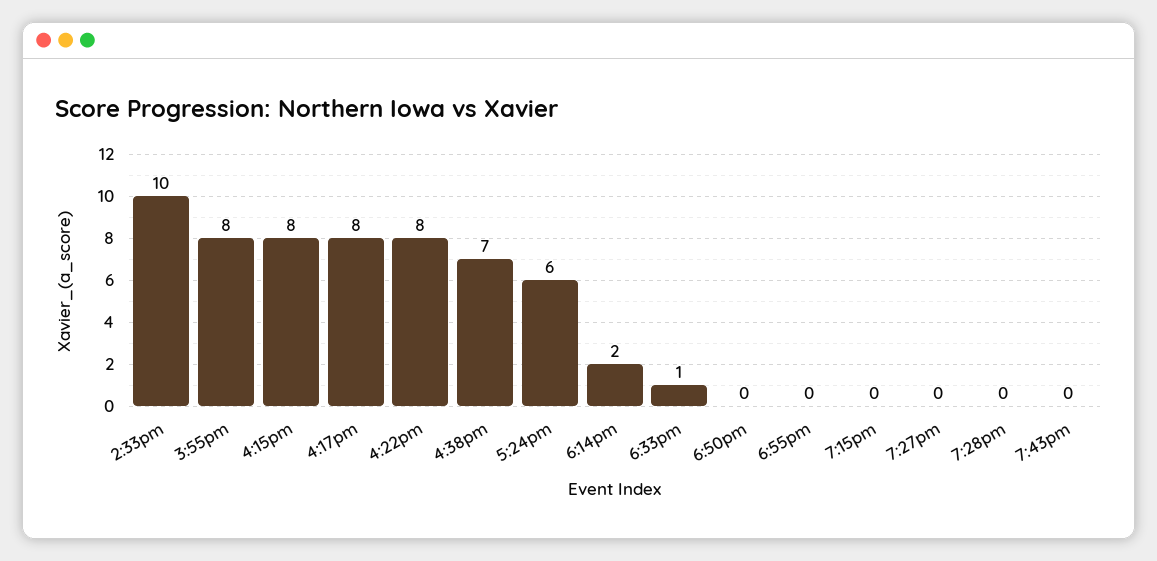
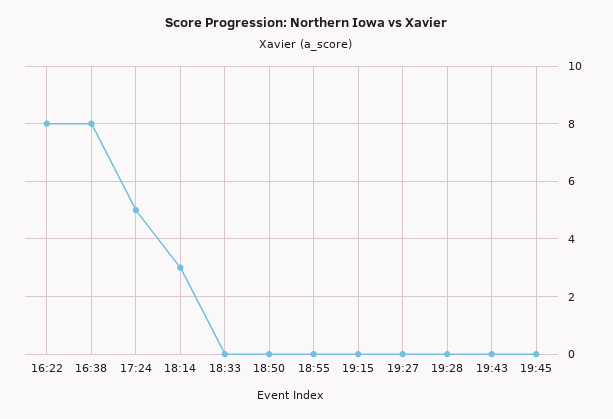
2:33pm: 10 -> none
3:55pm: 8 -> none
4:15pm: 8 -> none
4:17pm: 8 -> none
4:38pm: 7 -> 8
5:24pm: 6 -> 5
6:14pm: 2 -> 3
6:33pm: 1 -> 0
19:45: none -> 0

